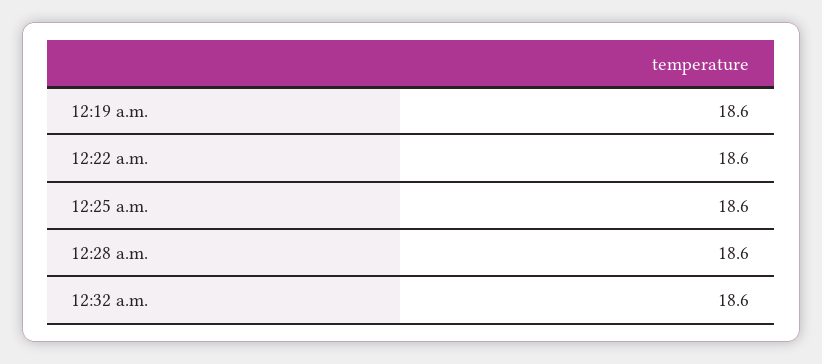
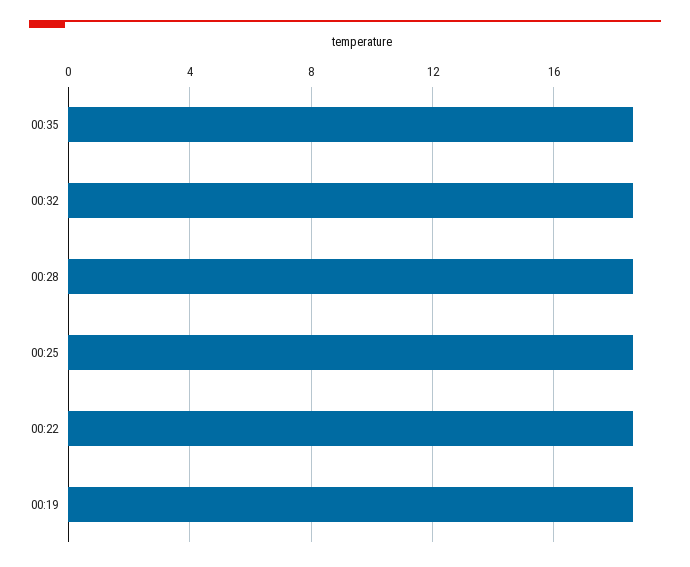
00:35: none -> 18.5

